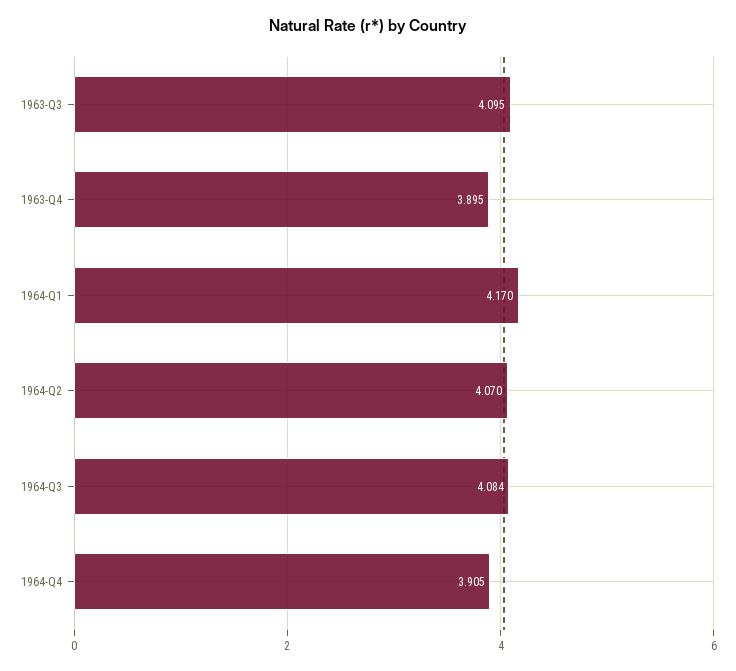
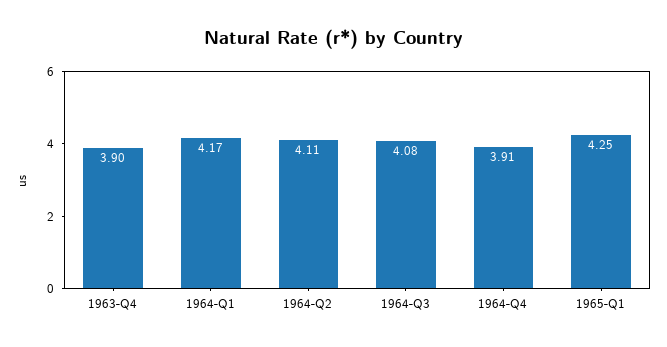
1963-Q3: 4.095 -> none
1964-Q2: 4.07 -> 4.11
1965-Q1: none -> 4.25

